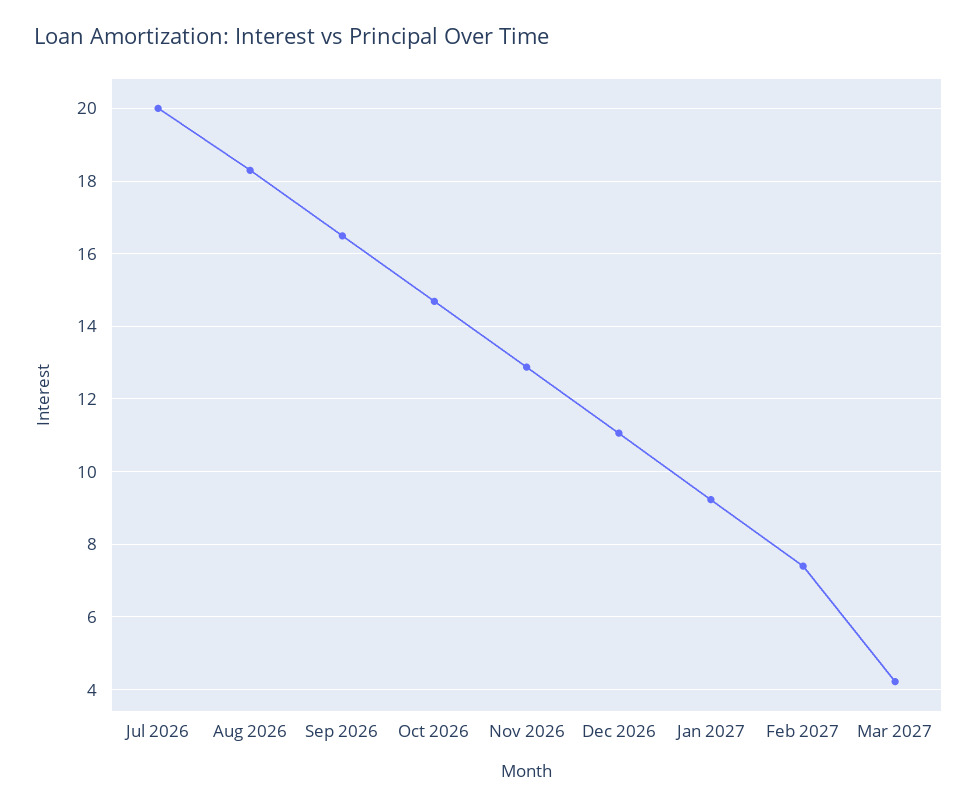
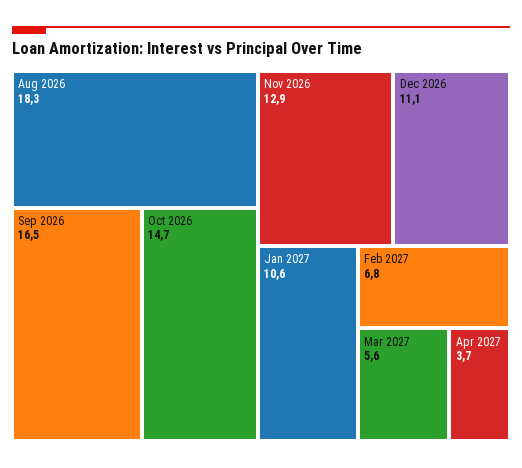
Jul 2026: 20 -> none
Jan 2027: 9.2 -> 10.6
Feb 2027: 7.4 -> 6.8
Mar 2027: 4.2 -> 5.6
Apr 2027: none -> 3.7

